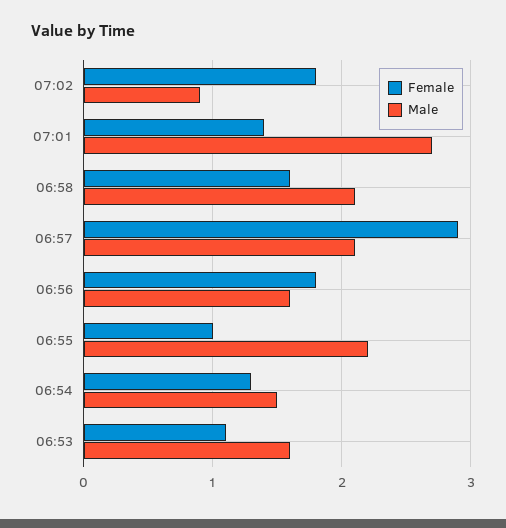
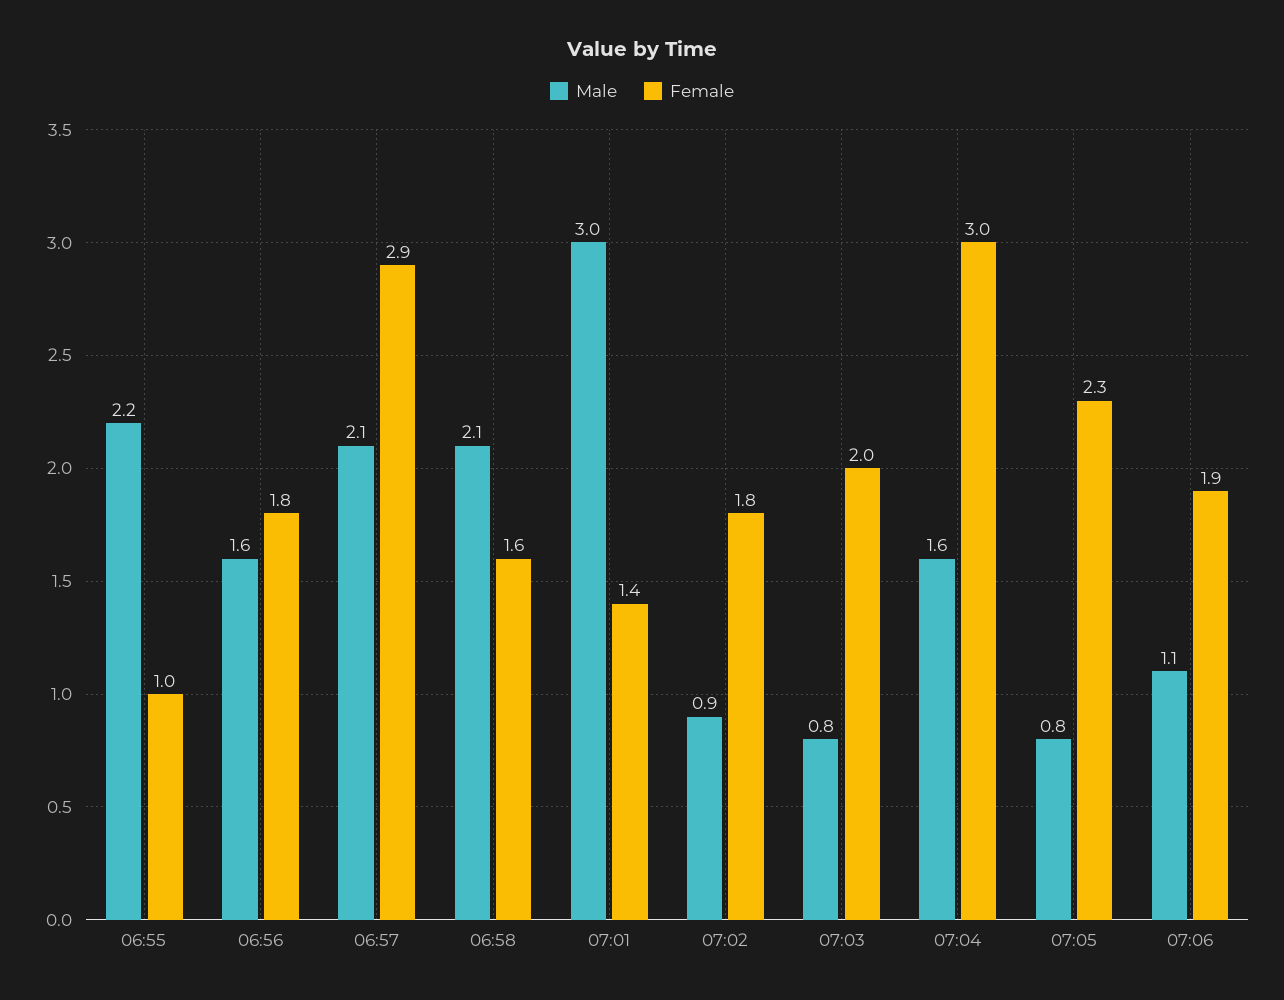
Male, 07:01: 2.7 -> 3
Female, 06:54: 1.3 -> none
Male, 06:54: 1.5 -> none
Female, 06:53: 1.1 -> none
Male, 06:53: 1.6 -> none
Male, 07:03: none -> 0.8
Female, 07:03: none -> 2
Male, 07:04: none -> 1.6
Female, 07:04: none -> 3
Male, 07:05: none -> 0.8
Female, 07:05: none -> 2.3
Male, 07:06: none -> 1.1
Female, 07:06: none -> 1.9

